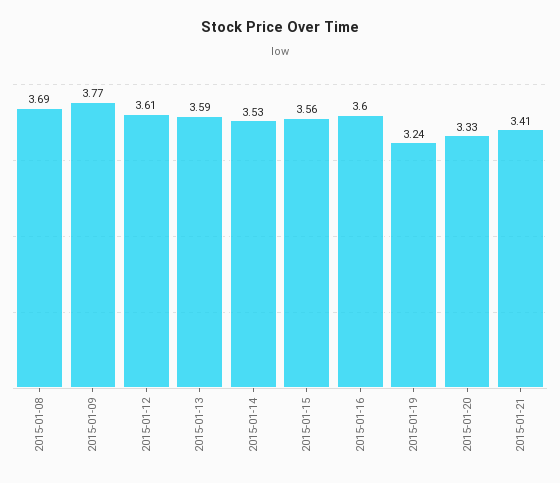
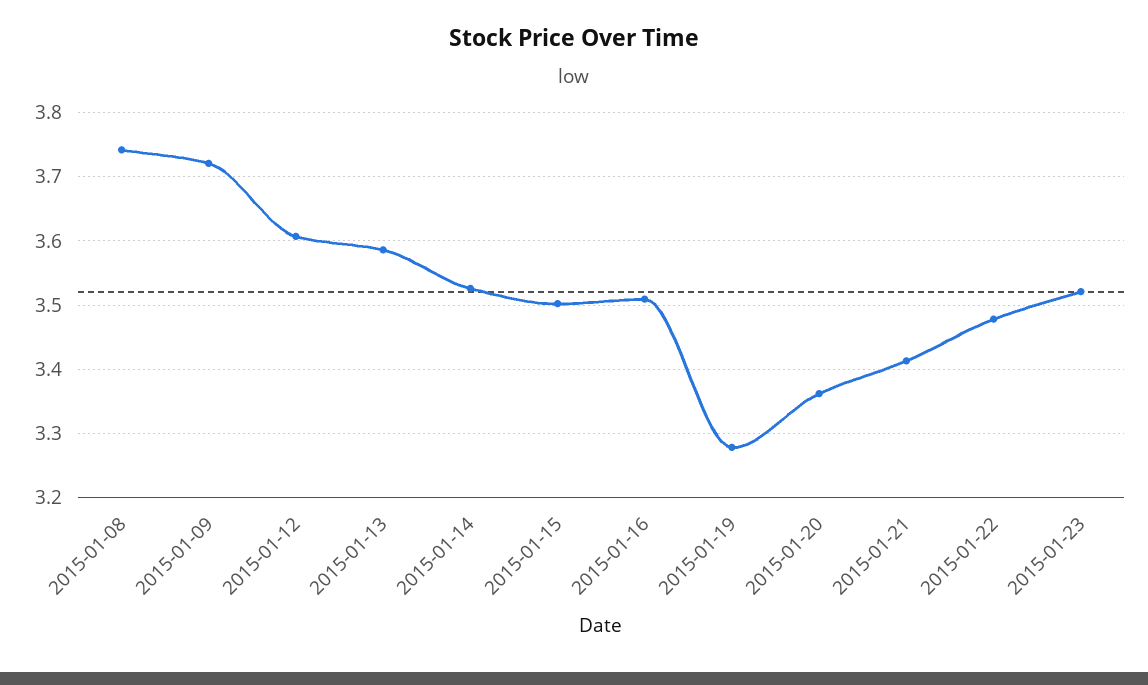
2015-01-08: 3.69 -> 3.74
2015-01-09: 3.77 -> 3.72
2015-01-15: 3.56 -> 3.5
2015-01-16: 3.6 -> 3.51
2015-01-19: 3.24 -> 3.28
2015-01-20: 3.33 -> 3.36
2015-01-22: none -> 3.48
2015-01-23: none -> 3.52

